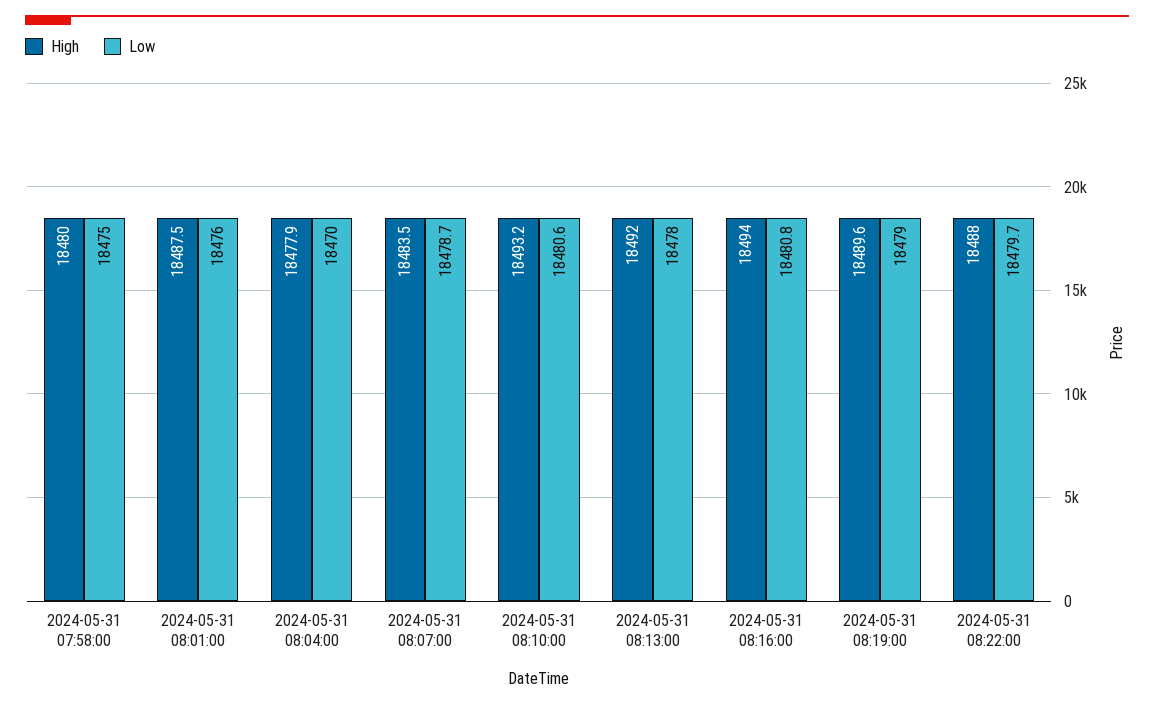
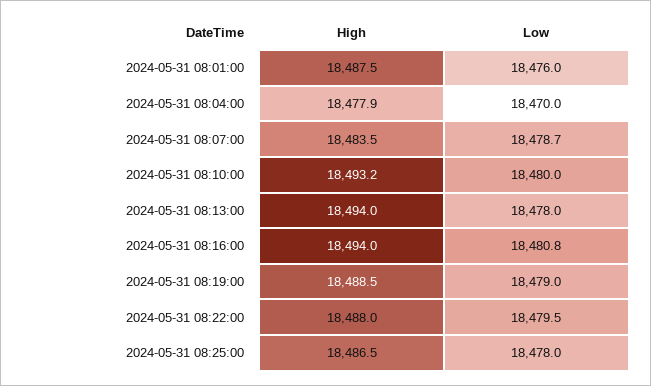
High, 2024-05-31 07:58:00: 18480 -> none
Low, 2024-05-31 07:58:00: 18475 -> none
Low, 2024-05-31 08:10:00: 18480.6 -> 18480
High, 2024-05-31 08:13:00: 18492 -> 18494
High, 2024-05-31 08:19:00: 18489.6 -> 18488.5
Low, 2024-05-31 08:22:00: 18479.7 -> 18479.5
High, 2024-05-31 08:25:00: none -> 18486.5
Low, 2024-05-31 08:25:00: none -> 18478

